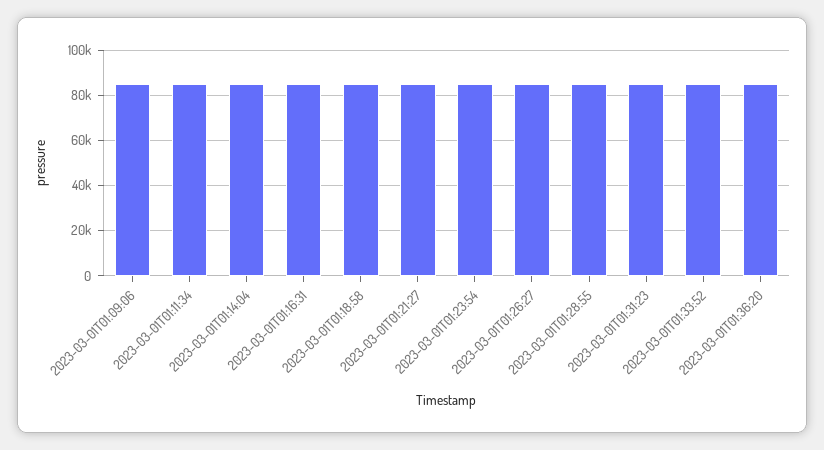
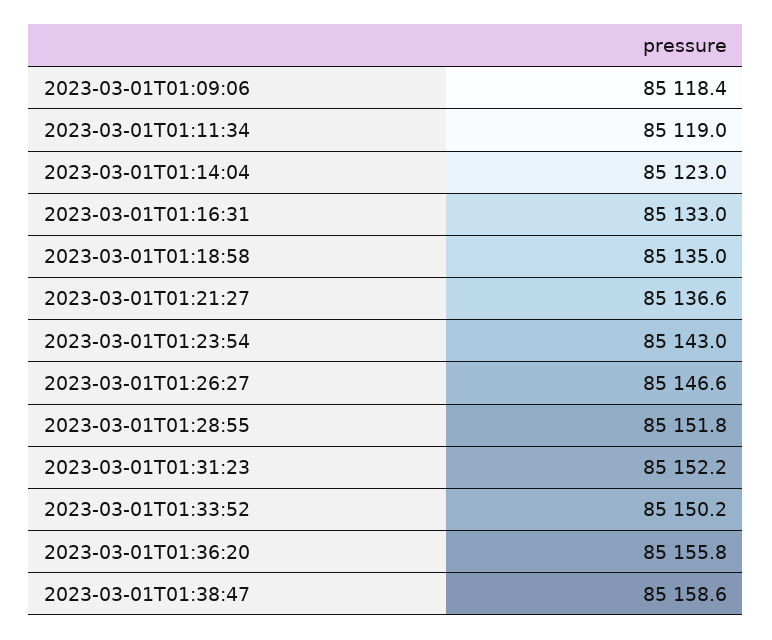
2023-03-01T01:38:47: none -> 85158.6

